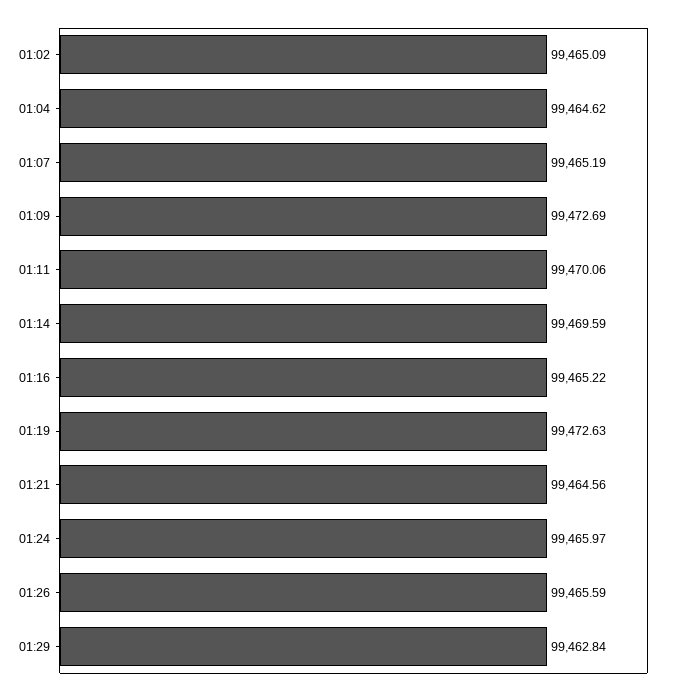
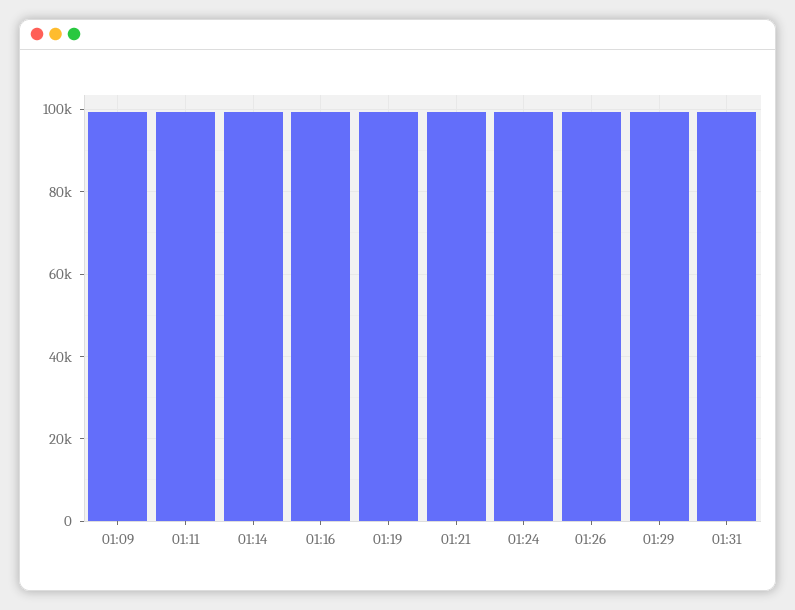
01:02: 99465.09 -> none
01:04: 99464.62 -> none
01:07: 99465.19 -> none
01:31: none -> 100000

